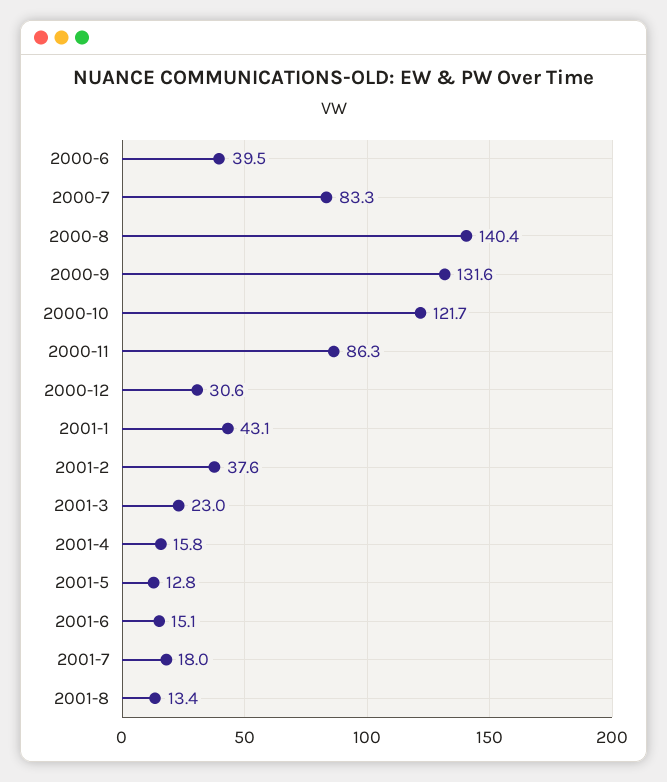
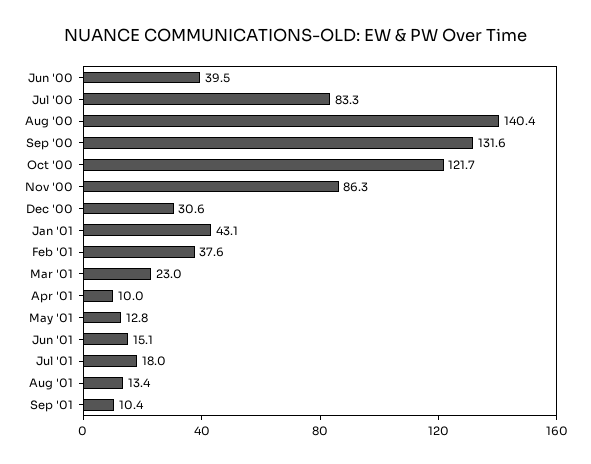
2001-4: 15.8 -> 10
Sep '01: none -> 10.4

